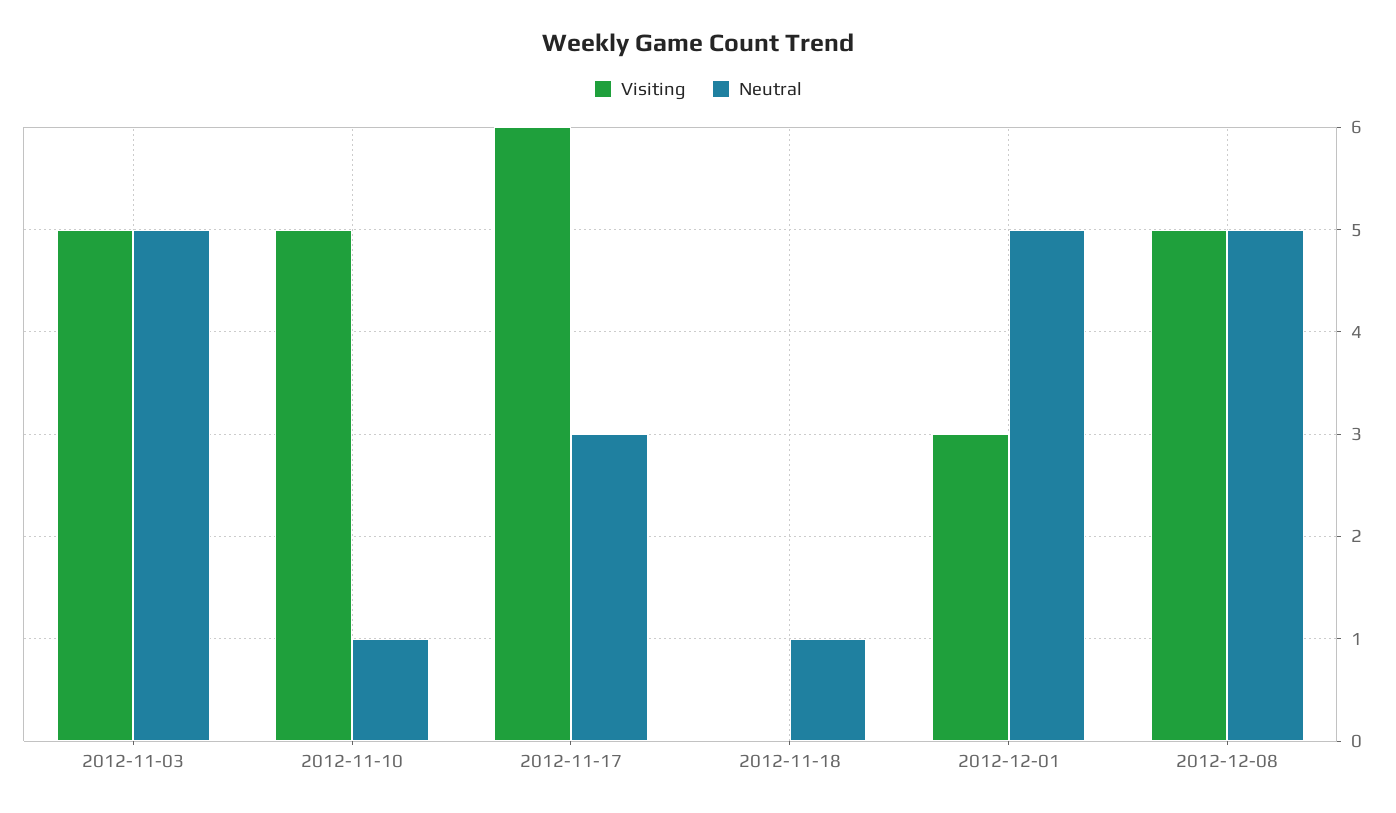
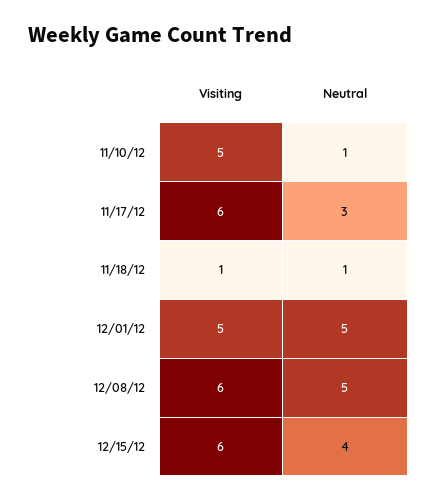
Visiting, 2012-11-03: 5 -> none
Neutral, 2012-11-03: 5 -> none
Visiting, 2012-11-18: 0 -> 1
Visiting, 2012-12-01: 3 -> 5
Visiting, 2012-12-08: 5 -> 6
Visiting, 12/15/12: none -> 6
Neutral, 12/15/12: none -> 4

